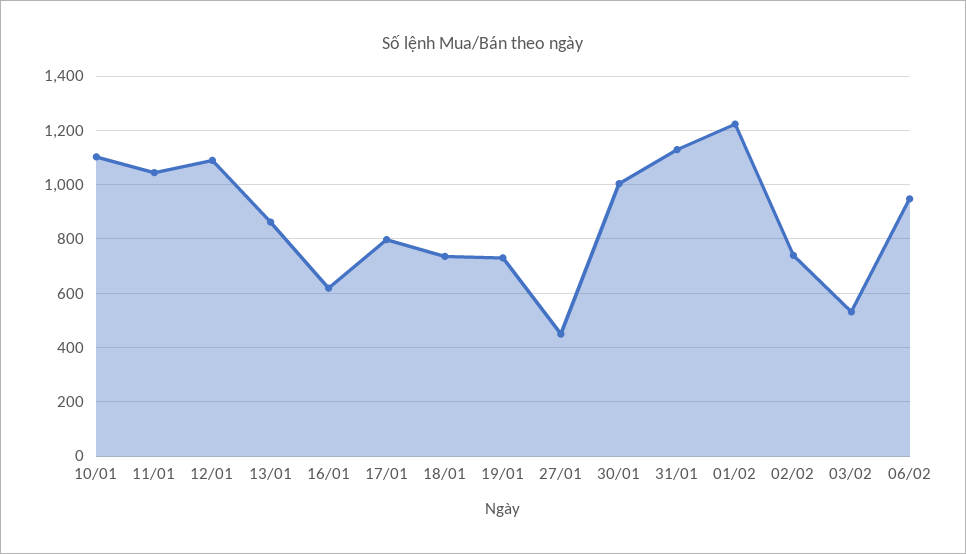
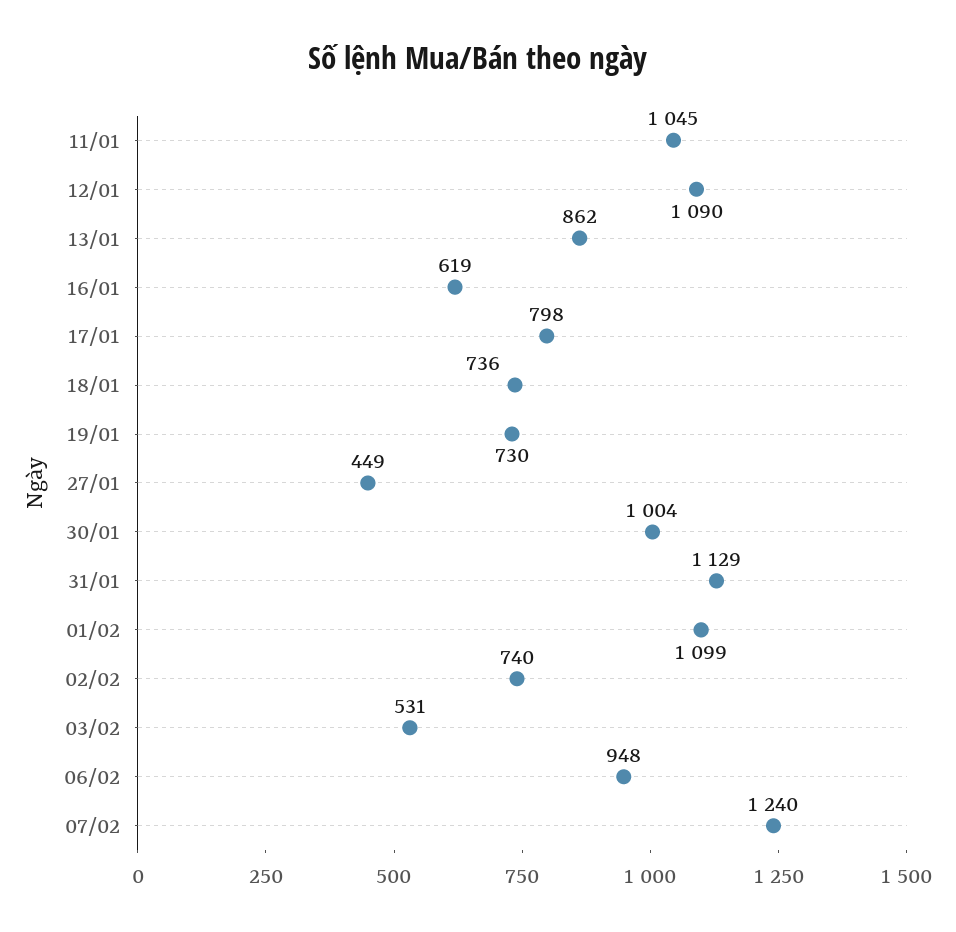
10/01: 1100 -> none
01/02: 1225 -> 1099
07/02: none -> 1240

